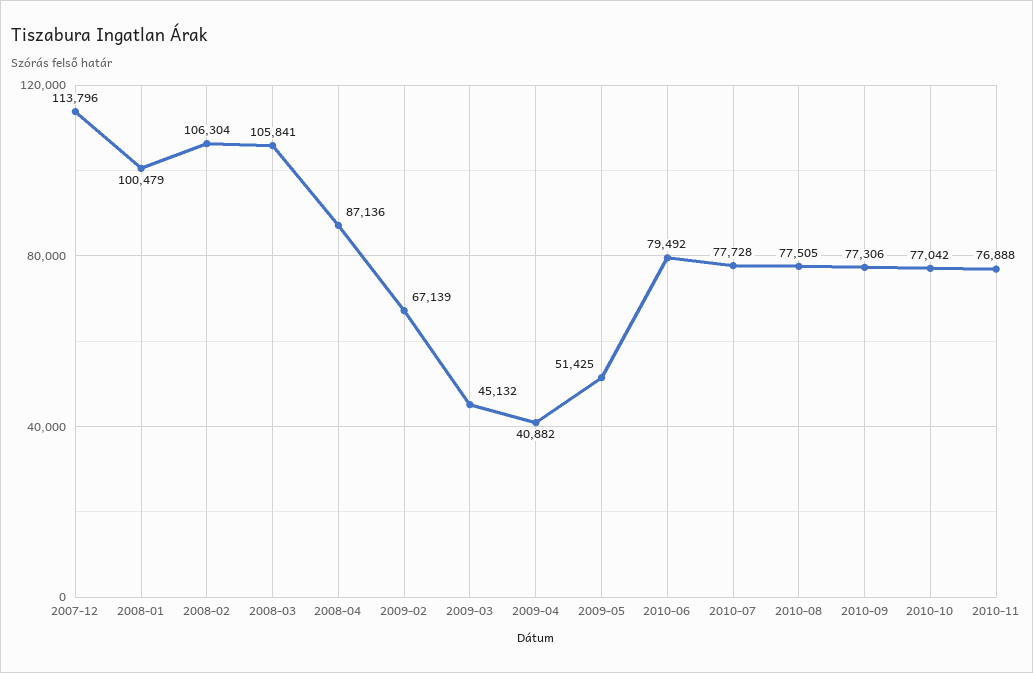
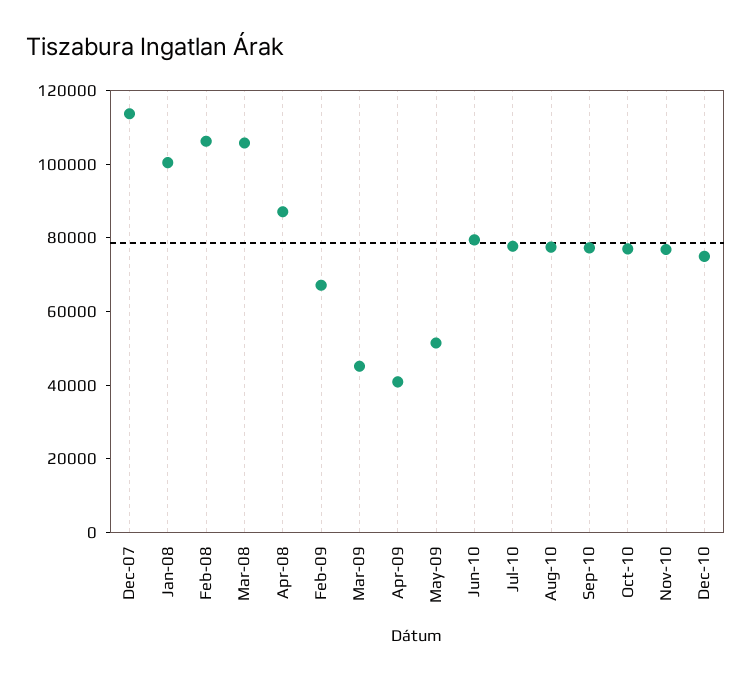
Dec-10: none -> 75000

